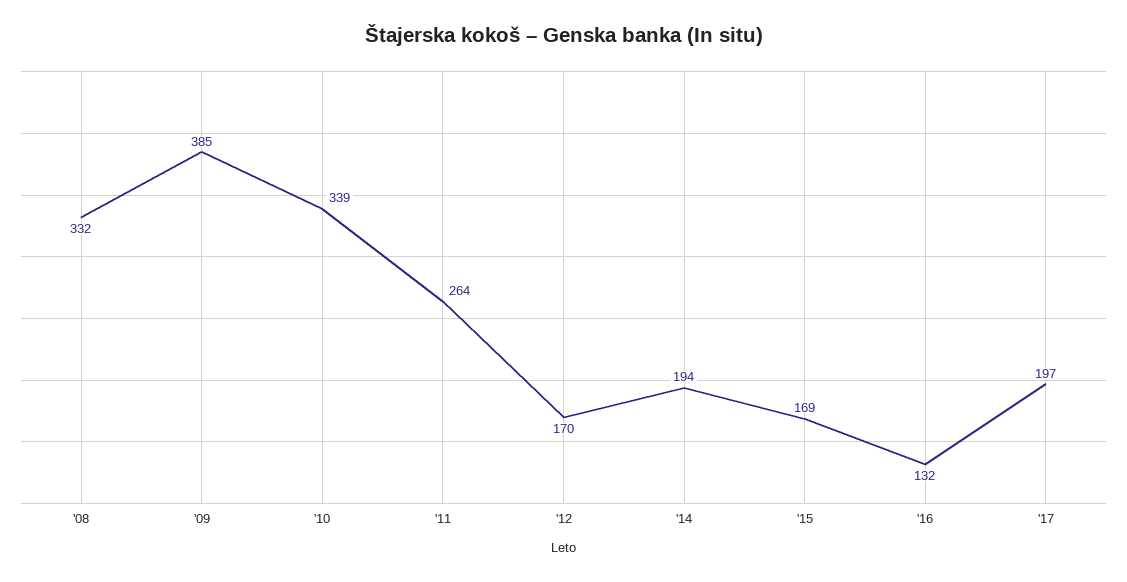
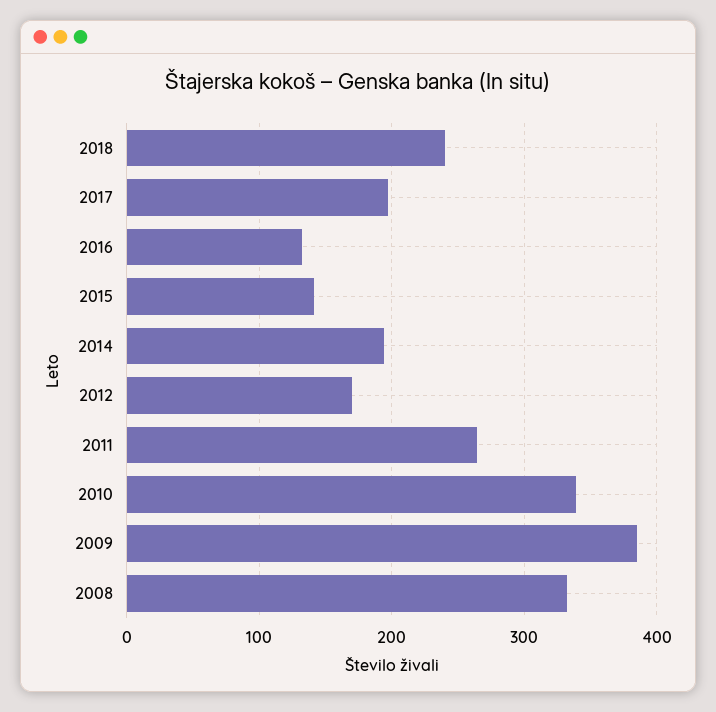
'15: 169 -> 140
2018: none -> 240

